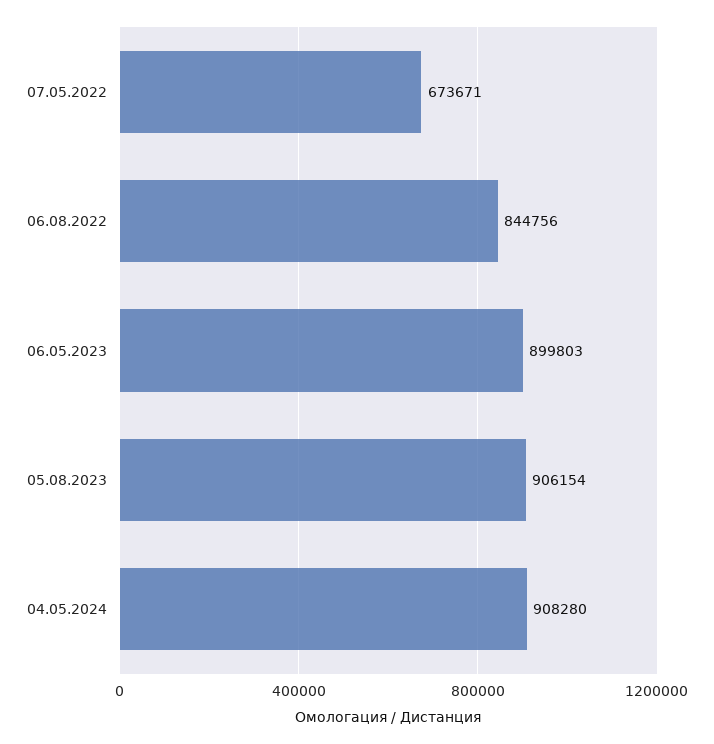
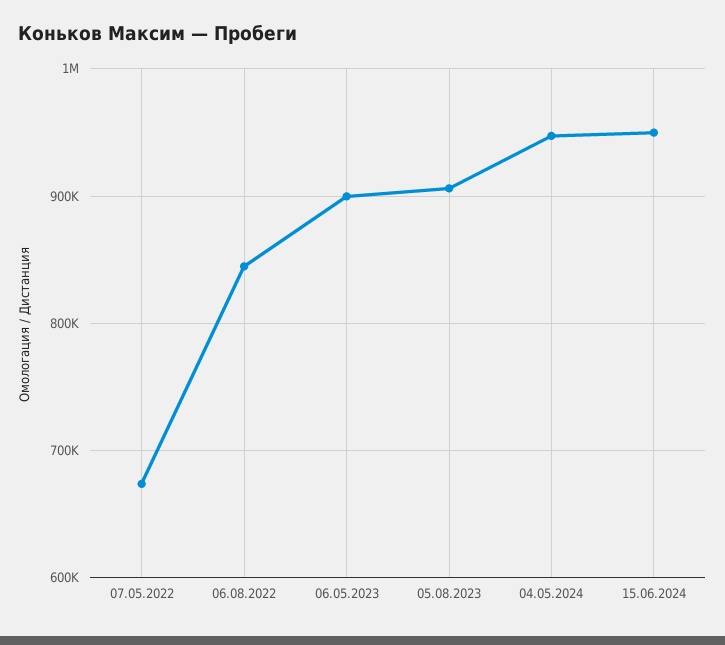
04.05.2024: 908280 -> 950000
15.06.2024: none -> 950000

